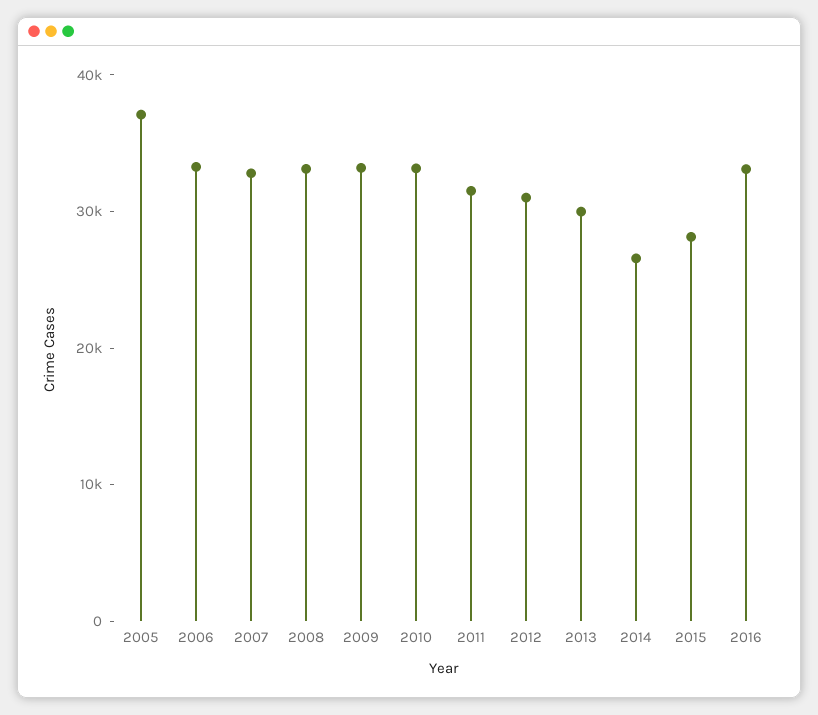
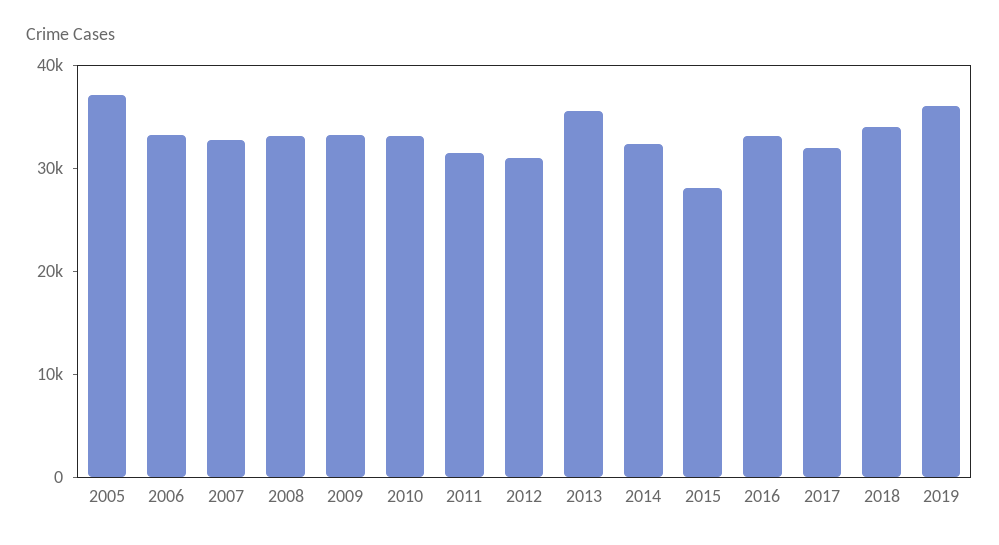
2013: 30000 -> 36000
2014: 26000 -> 32000
2017: none -> 32000
2018: none -> 34000
2019: none -> 36000

